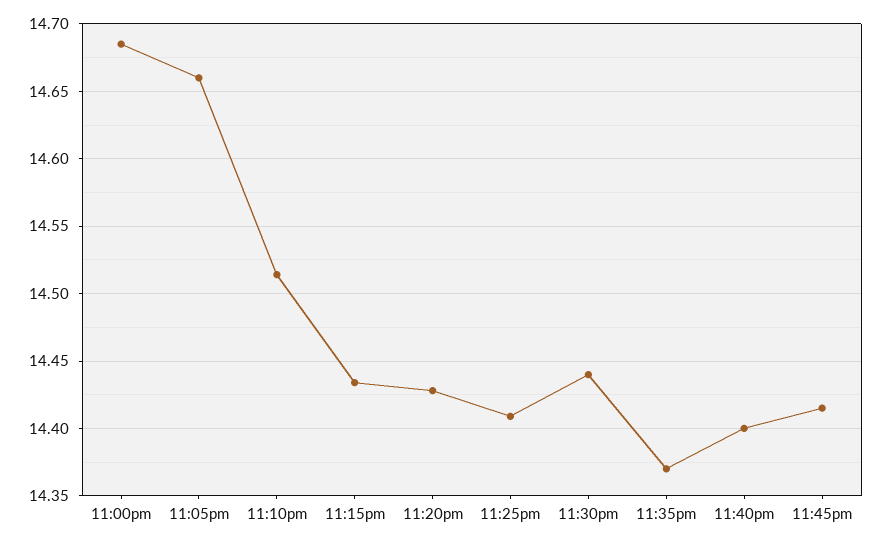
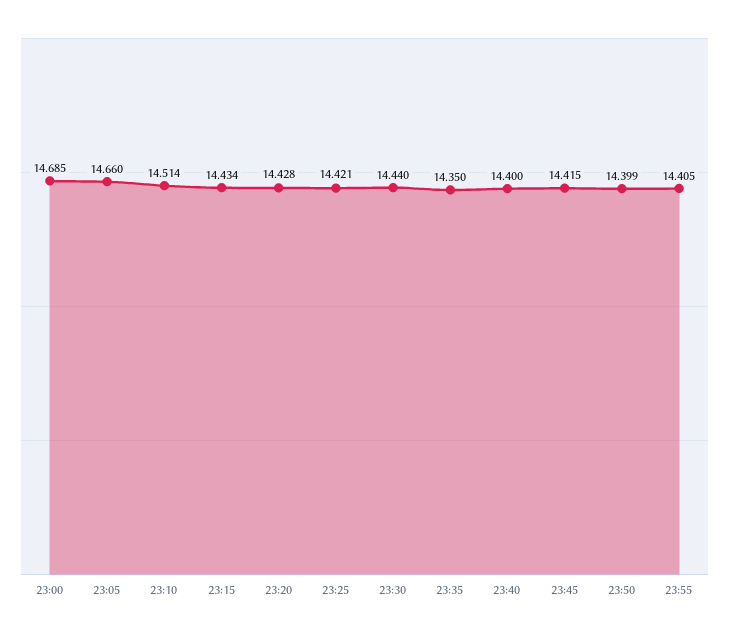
11:25pm: 14.41 -> 14.421
11:35pm: 14.37 -> 14.35
23:50: none -> 14.399
23:55: none -> 14.405

